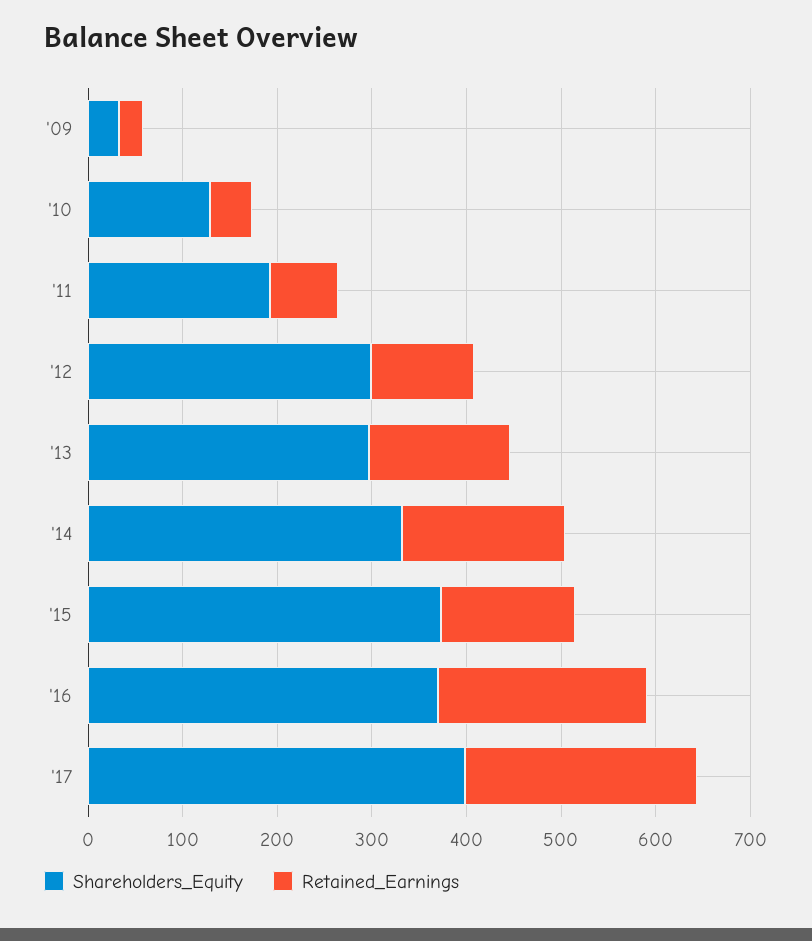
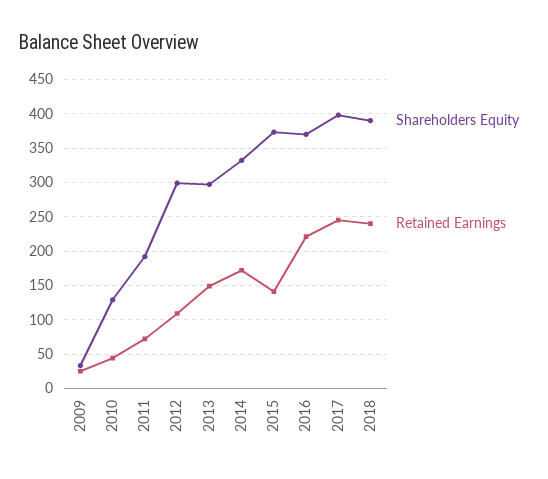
Shareholders_Equity, 2018: none -> 390
Retained_Earnings, 2018: none -> 240

